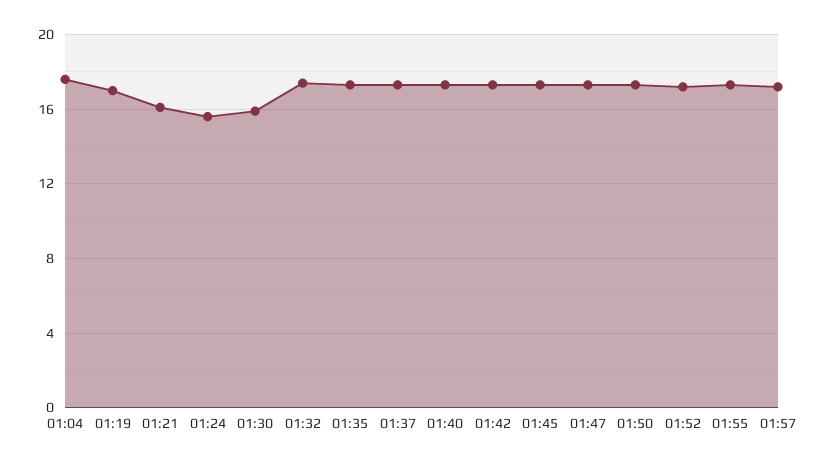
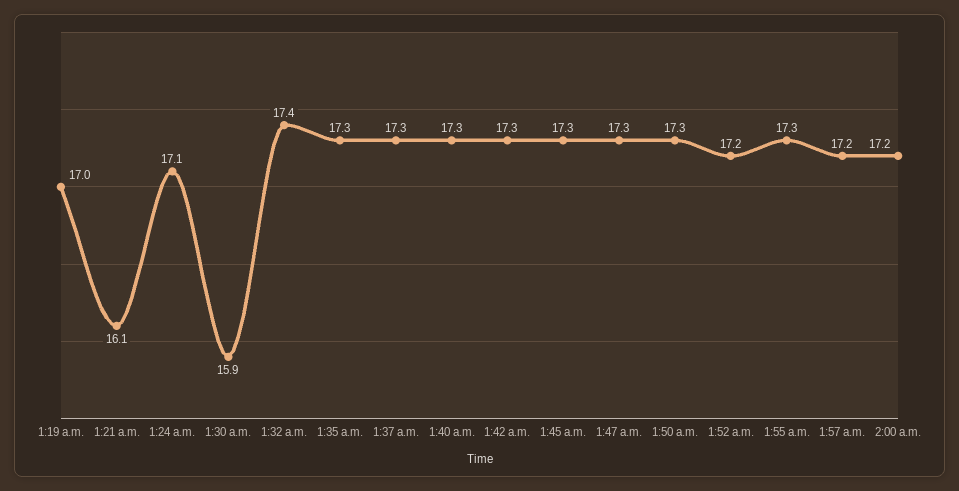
01:04: 17.5 -> none
01:24: 15.5 -> 17.1
2:00 a.m.: none -> 17.2

